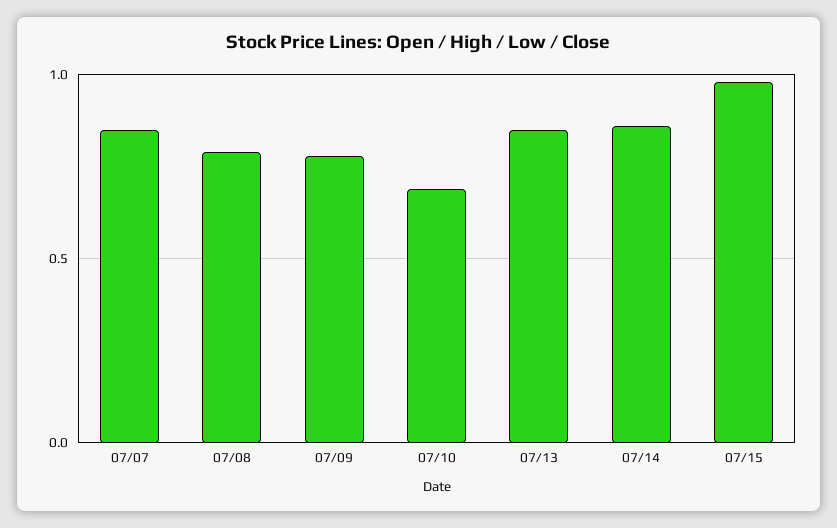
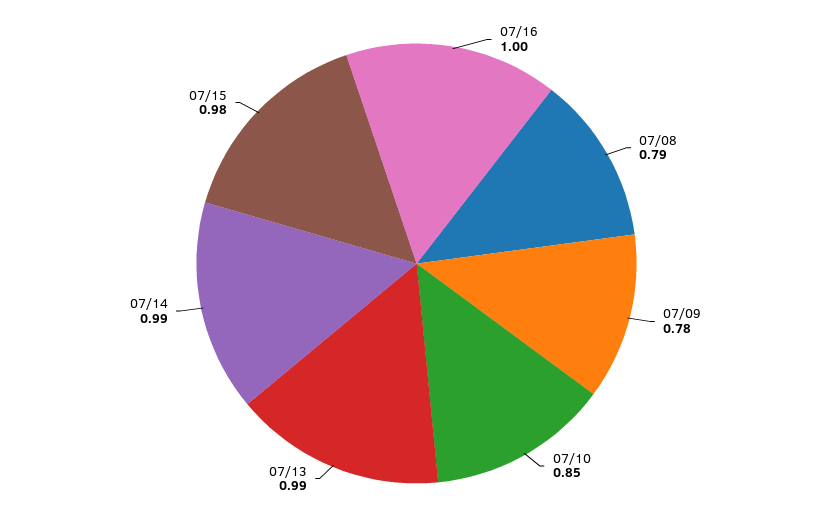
07/07: 0.85 -> none
07/10: 0.7 -> 0.85
07/13: 0.85 -> 0.99
07/14: 0.85 -> 0.99
07/16: none -> 1

